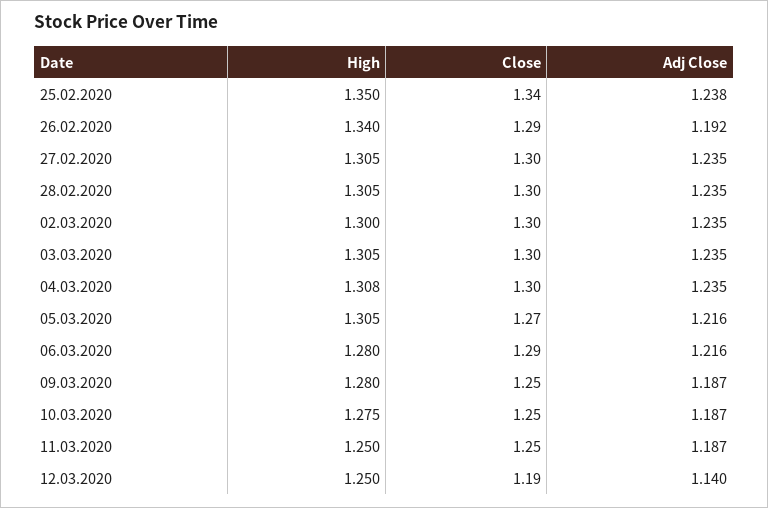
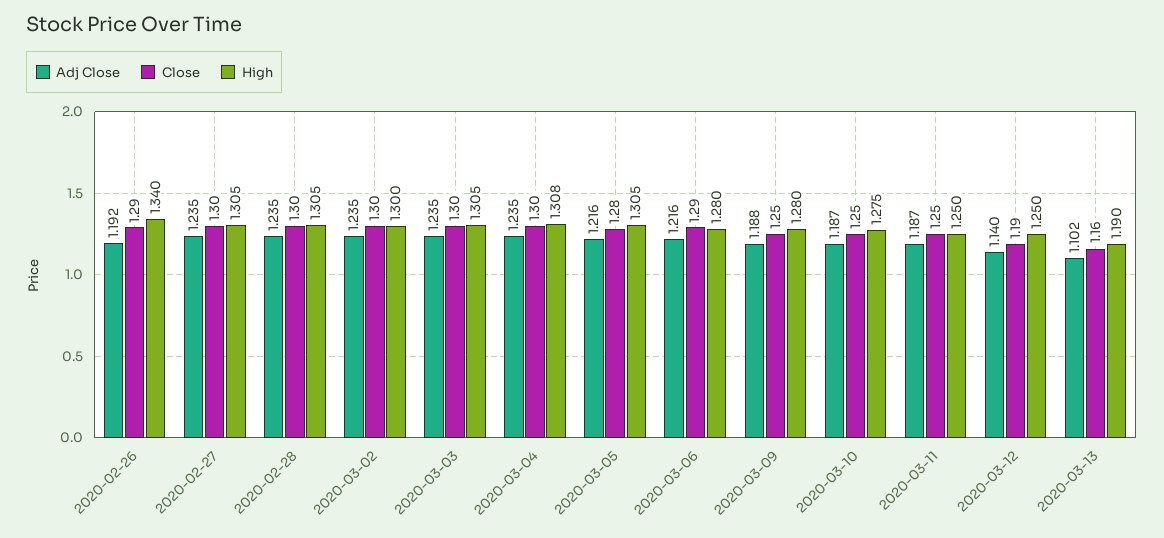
High, 25.02.2020: 1.35 -> none
Close, 25.02.2020: 1.34 -> none
Adj Close, 25.02.2020: 1.238 -> none
Close, 05.03.2020: 1.27 -> 1.28
Adj Close, 09.03.2020: 1.187 -> 1.188
Adj Close, 2020-03-13: none -> 1.102
Close, 2020-03-13: none -> 1.16
High, 2020-03-13: none -> 1.19

